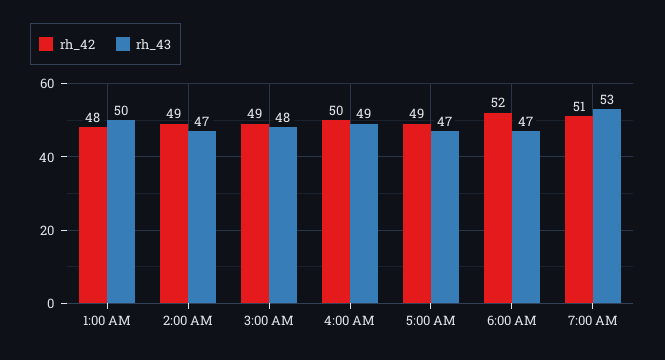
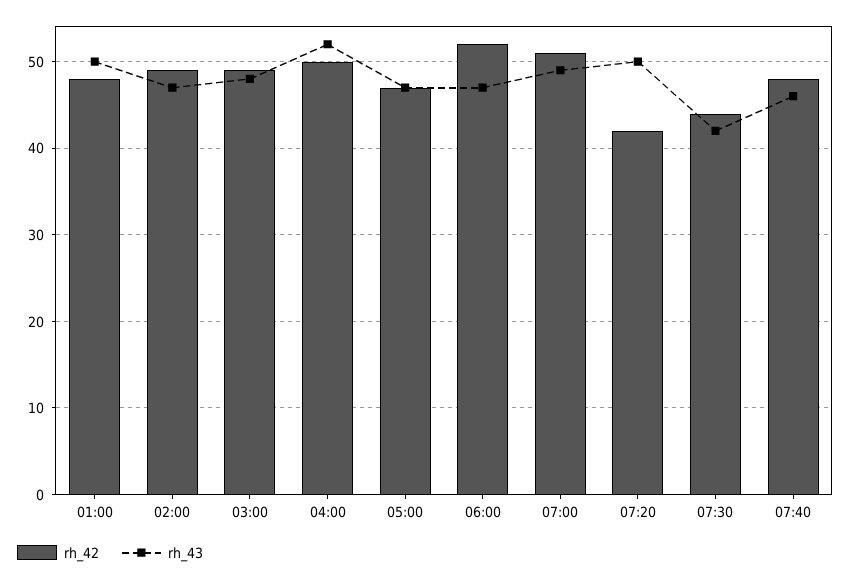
rh_43, 4:00 AM: 49 -> 52
rh_42, 5:00 AM: 49 -> 47
rh_43, 7:00 AM: 53 -> 49
rh_42, 07:20: none -> 42
rh_43, 07:20: none -> 50
rh_42, 07:30: none -> 44
rh_43, 07:30: none -> 42
rh_42, 07:40: none -> 48
rh_43, 07:40: none -> 46

